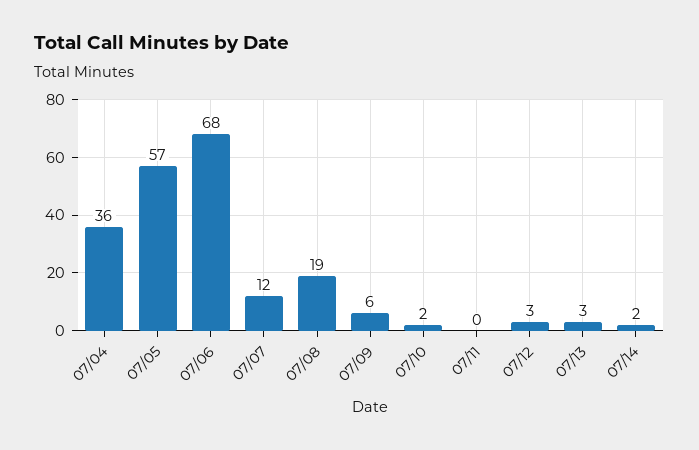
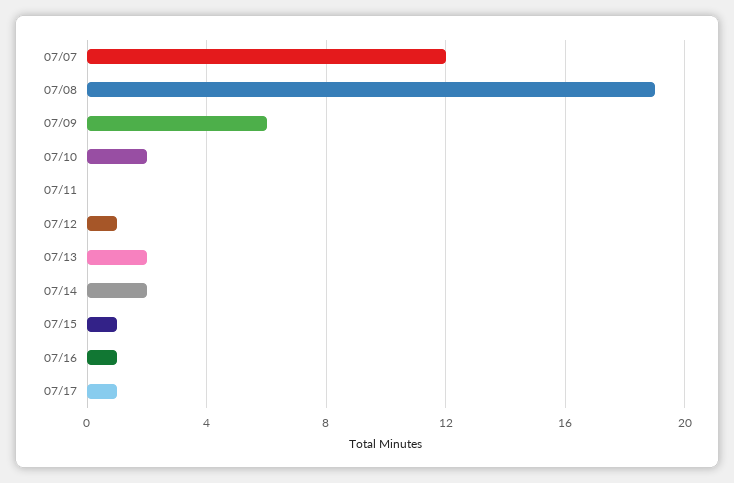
07/04: 36 -> none
07/05: 57 -> none
07/06: 68 -> none
07/12: 3 -> 1
07/13: 3 -> 2
07/15: none -> 1
07/16: none -> 1
07/17: none -> 1

